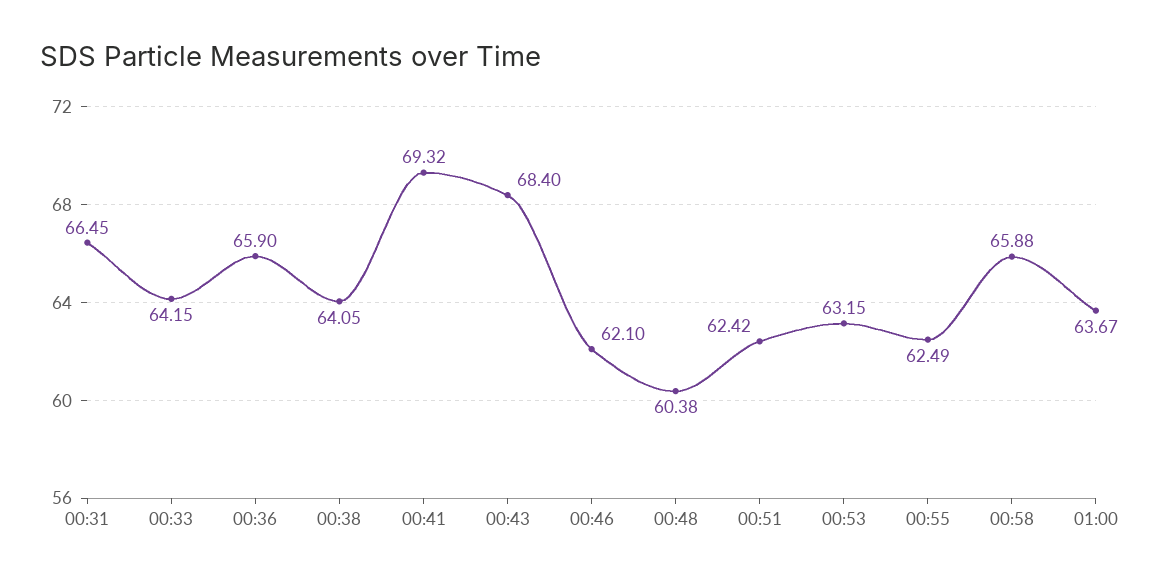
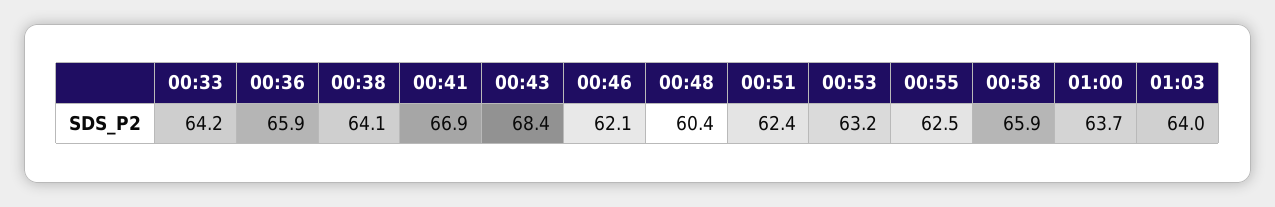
00:31: 66.45 -> none
00:41: 69.32 -> 66.9
01:03: none -> 64

